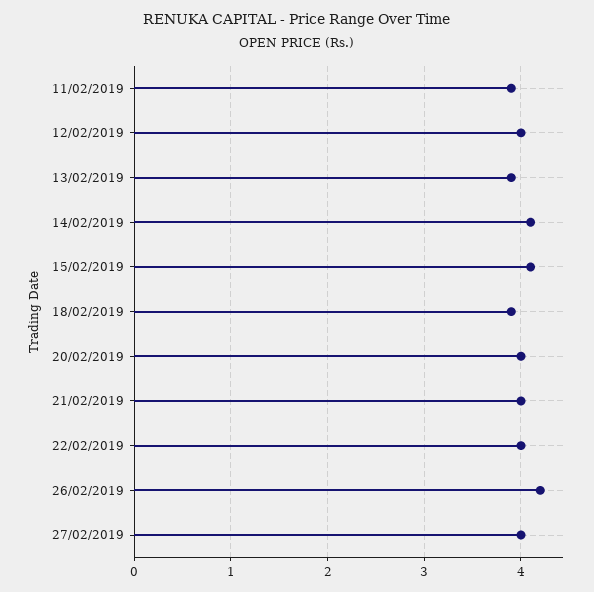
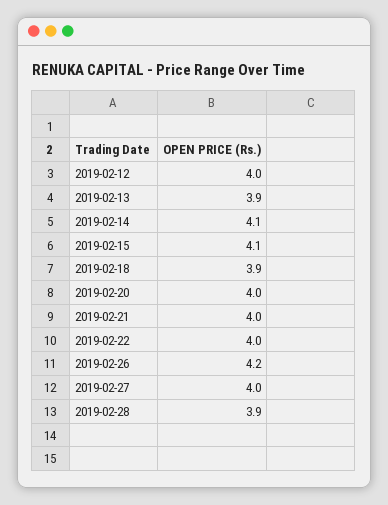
11/02/2019: 3.9 -> none
2019-02-28: none -> 3.9

